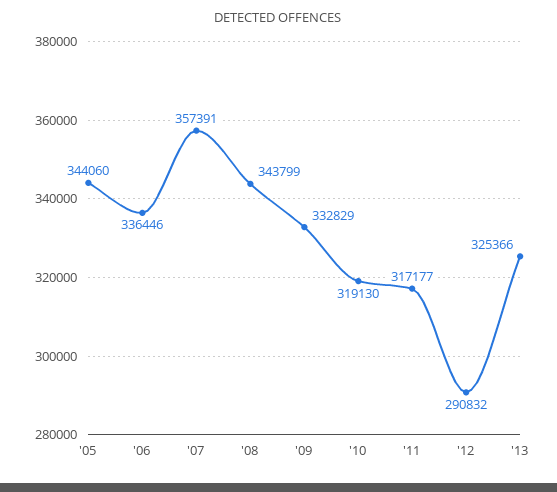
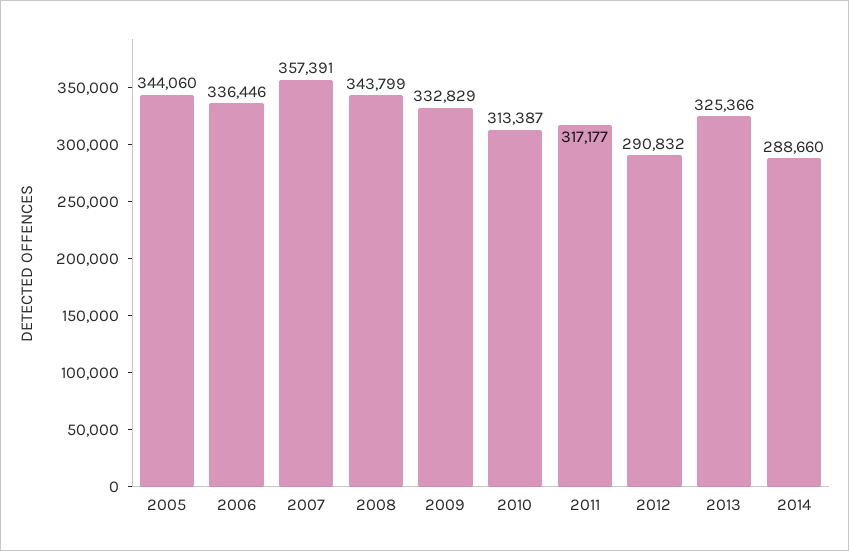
'10: 319130 -> 313387
2014: none -> 288660

